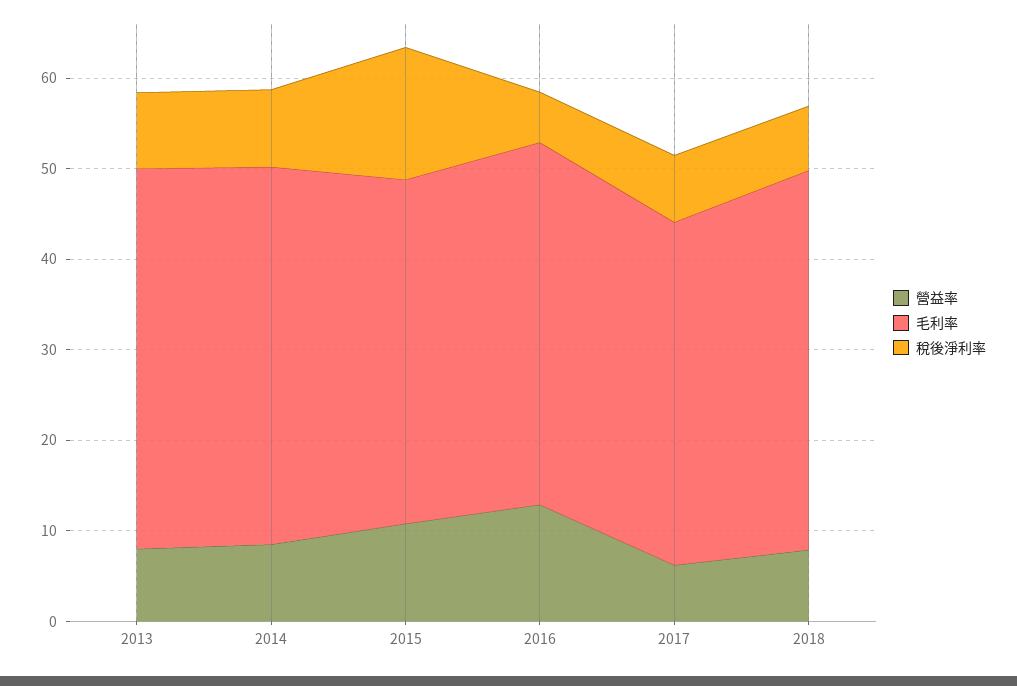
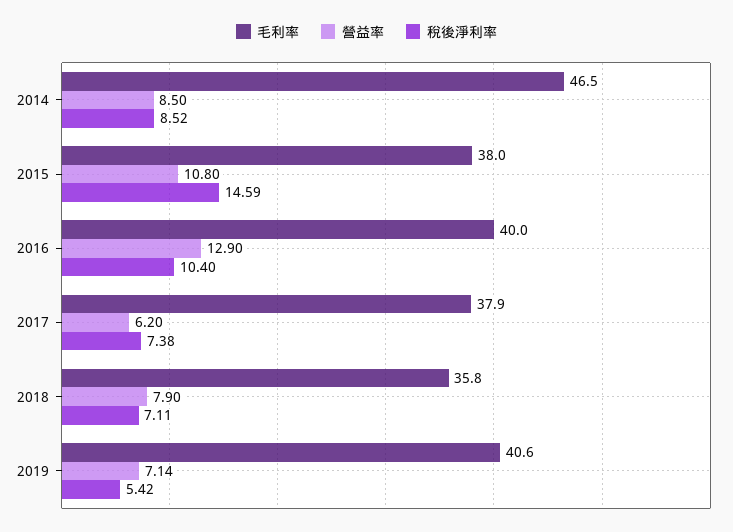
營益率, 2013: 8 -> none
毛利率, 2013: 42 -> none
稅後淨利率, 2013: 8 -> none
毛利率, 2014: 42 -> 46.5
稅後淨利率, 2016: 6 -> 10.4
毛利率, 2018: 42 -> 35.8
毛利率, 2019: none -> 40.6
營益率, 2019: none -> 7.14
稅後淨利率, 2019: none -> 5.42

